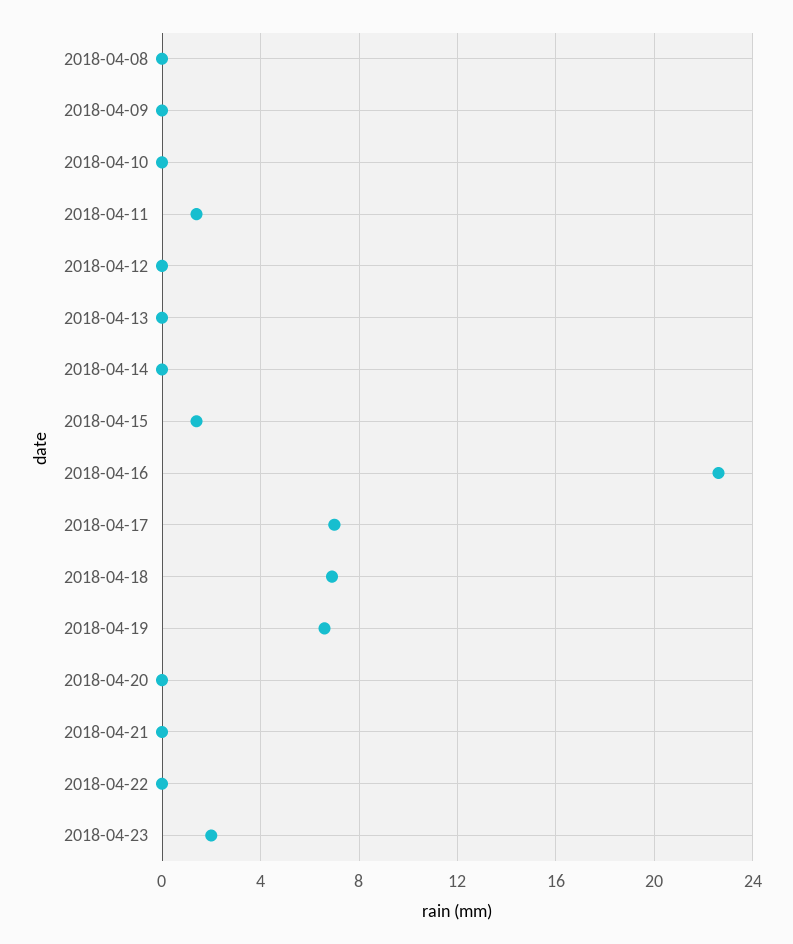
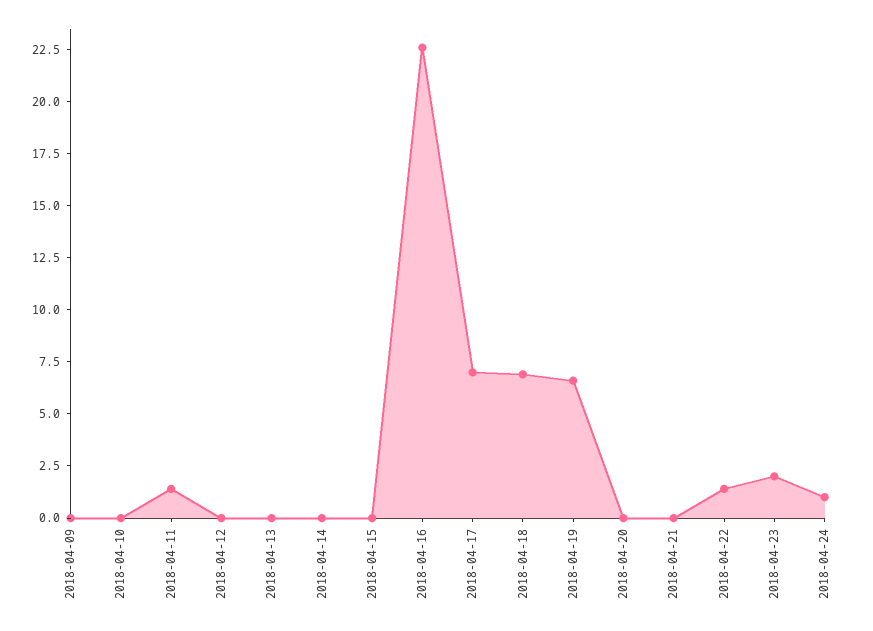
2018-04-08: 0 -> none
2018-04-15: 1.5 -> 0
2018-04-22: 0 -> 1.5
2018-04-24: none -> 1

